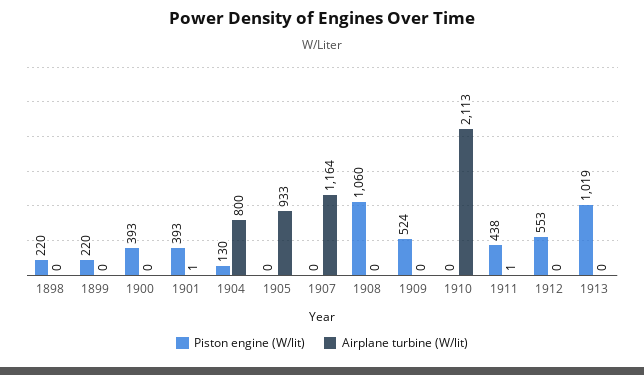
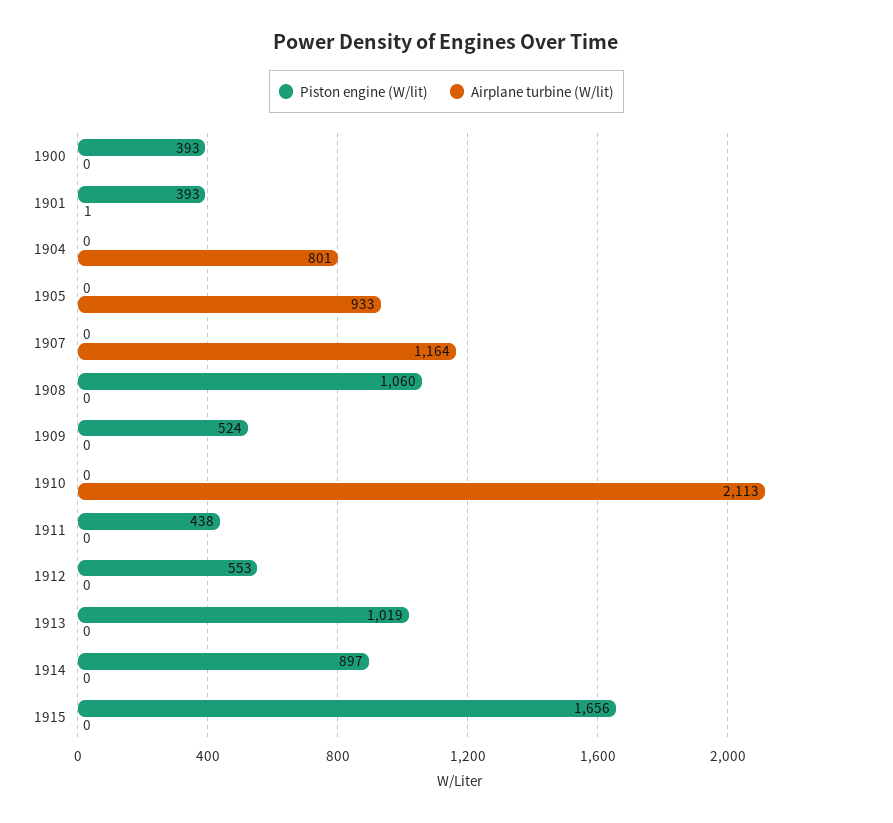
Piston engine (W/lit), 1898: 220 -> none
Airplane turbine (W/lit), 1898: 0 -> none
Piston engine (W/lit), 1899: 220 -> none
Airplane turbine (W/lit), 1899: 0 -> none
Piston engine (W/lit), 1904: 130 -> 0
Airplane turbine (W/lit), 1904: 800 -> 801
Airplane turbine (W/lit), 1911: 1 -> 0
Piston engine (W/lit), 1914: none -> 897
Airplane turbine (W/lit), 1914: none -> 0
Piston engine (W/lit), 1915: none -> 1656
Airplane turbine (W/lit), 1915: none -> 0

